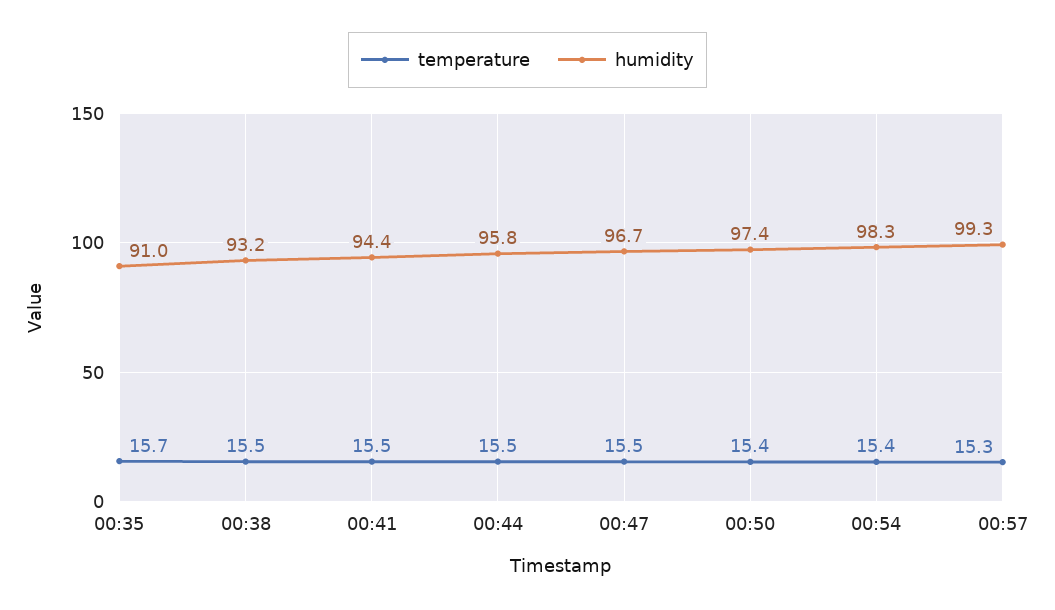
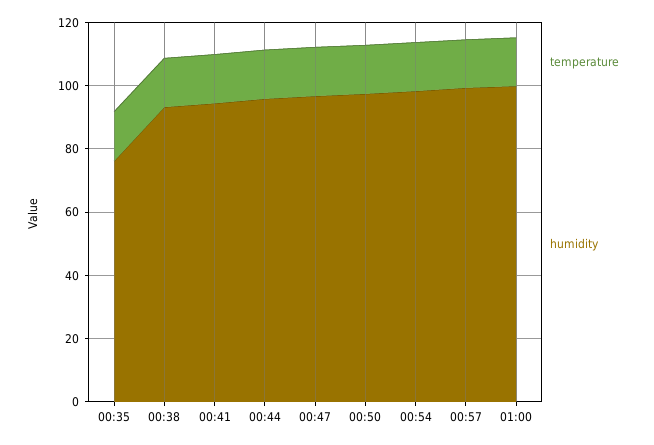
humidity, 00:35: 91 -> 75
temperature, 01:00: none -> 15
humidity, 01:00: none -> 100

